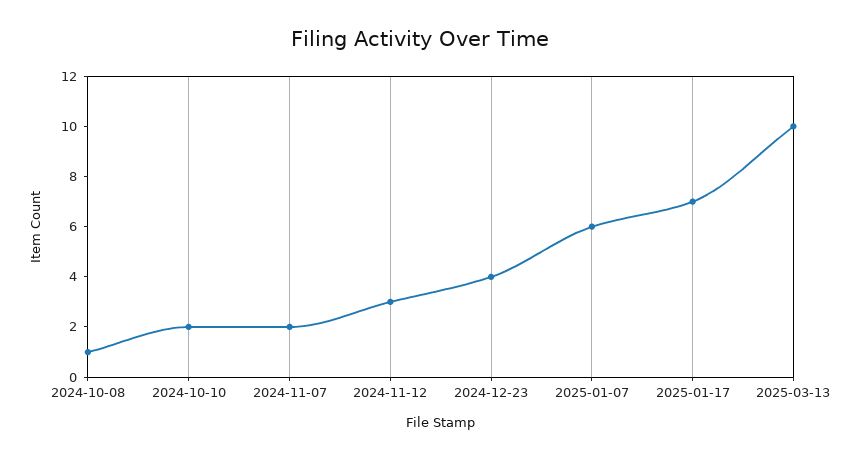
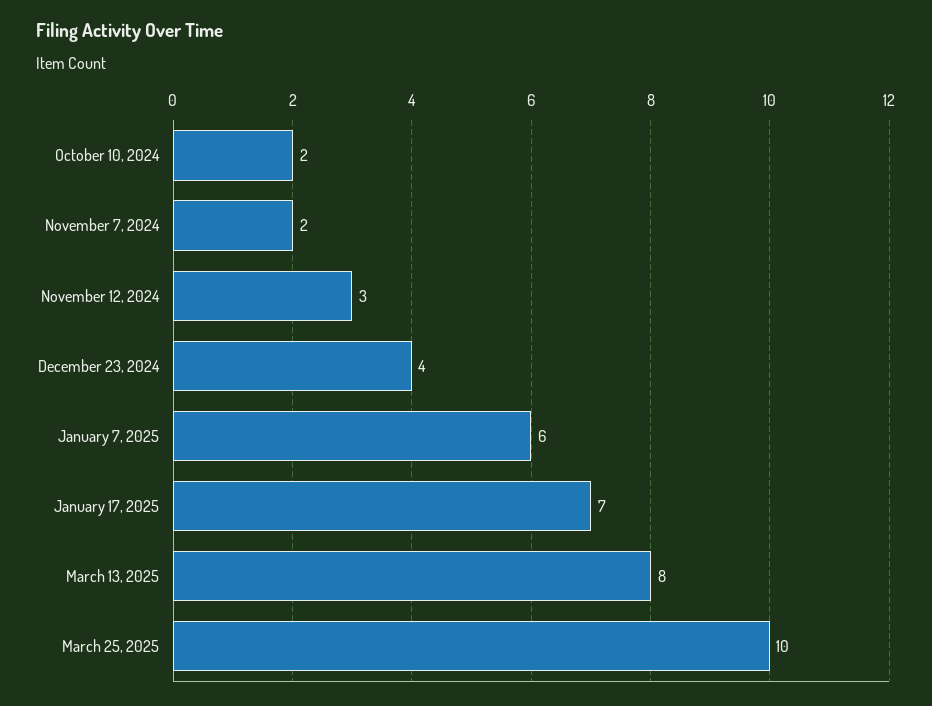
2024-10-08: 1 -> none
2025-03-13: 10 -> 8
March 25, 2025: none -> 10

